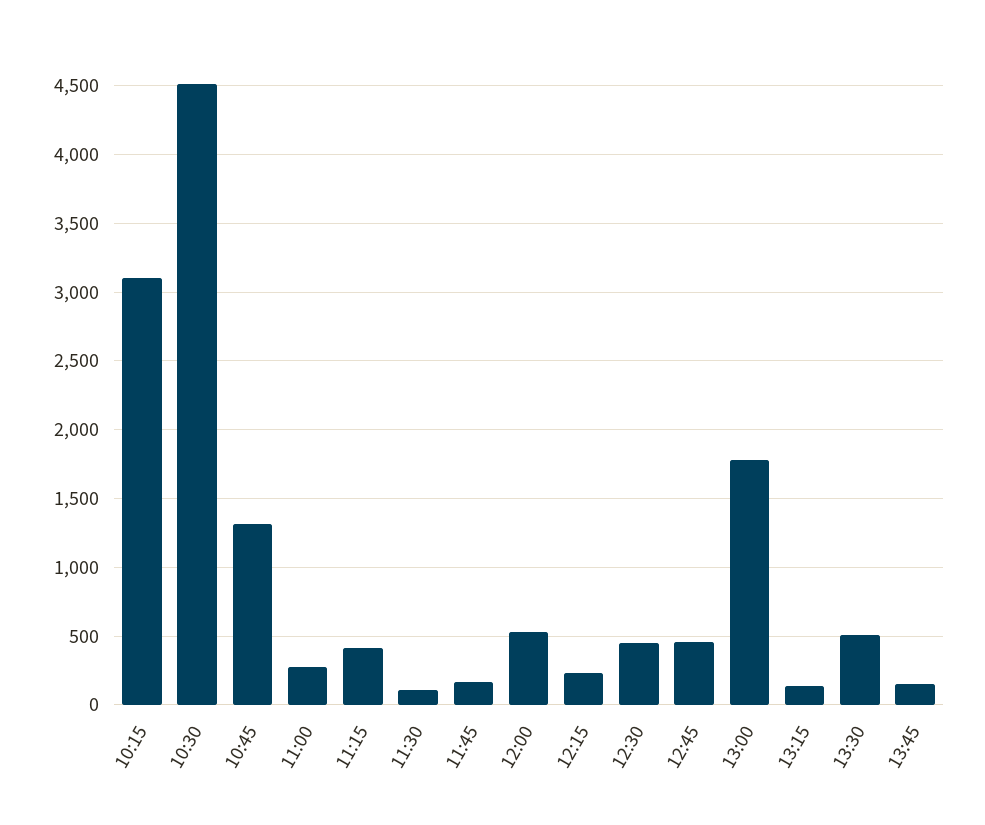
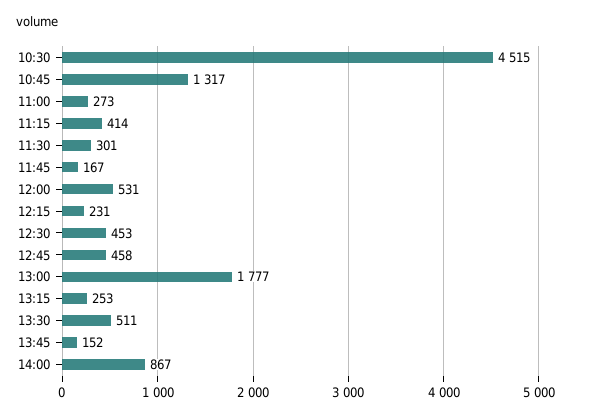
10:15: 3100 -> none
11:30: 100 -> 301
13:15: 150 -> 253
14:00: none -> 867

